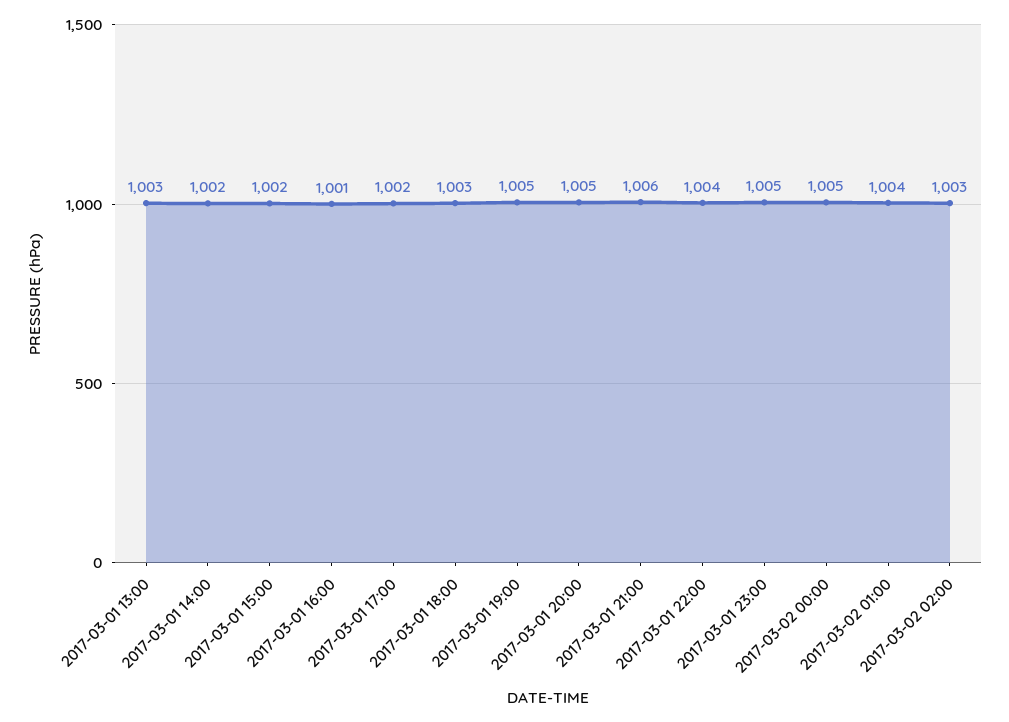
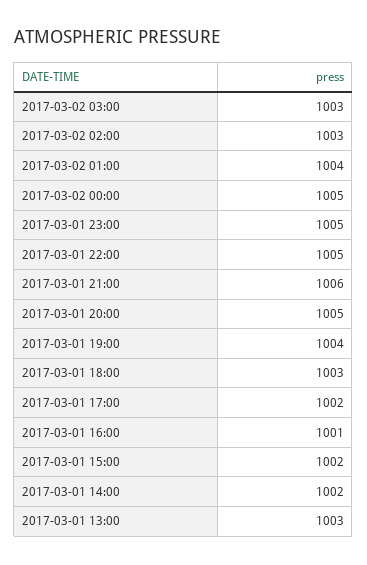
2017-03-01 19:00: 1005 -> 1004
2017-03-01 22:00: 1004 -> 1005
2017-03-02 03:00: none -> 1003

